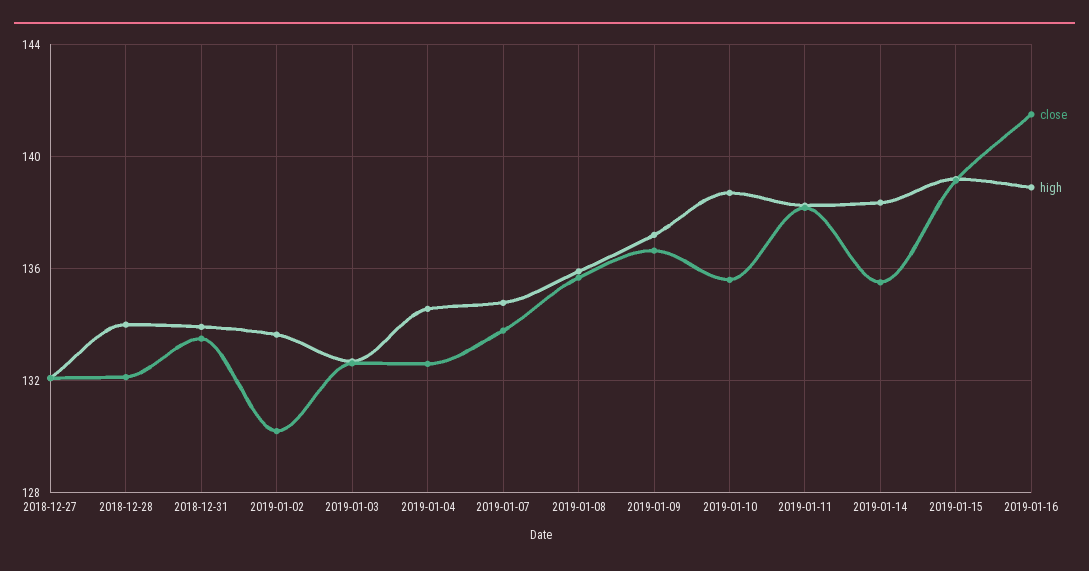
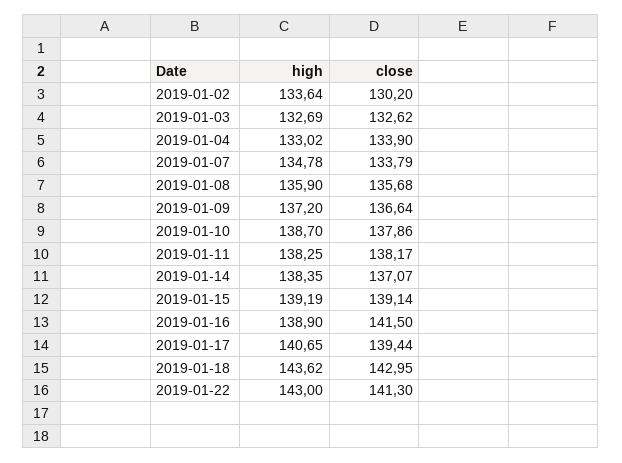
close, 2018-12-27: 132 -> none
high, 2018-12-27: 132 -> none
close, 2018-12-28: 132 -> none
high, 2018-12-28: 134 -> none
close, 2018-12-31: 133.5 -> none
high, 2018-12-31: 134 -> none
close, 2019-01-04: 132.5 -> 133.9
high, 2019-01-04: 134.5 -> 133.02
close, 2019-01-10: 135.5 -> 137.86
close, 2019-01-14: 135.5 -> 137.07
high, 2019-01-17: none -> 140.65
close, 2019-01-17: none -> 139.44
high, 2019-01-18: none -> 143.62
close, 2019-01-18: none -> 142.95
high, 2019-01-22: none -> 143
close, 2019-01-22: none -> 141.3

